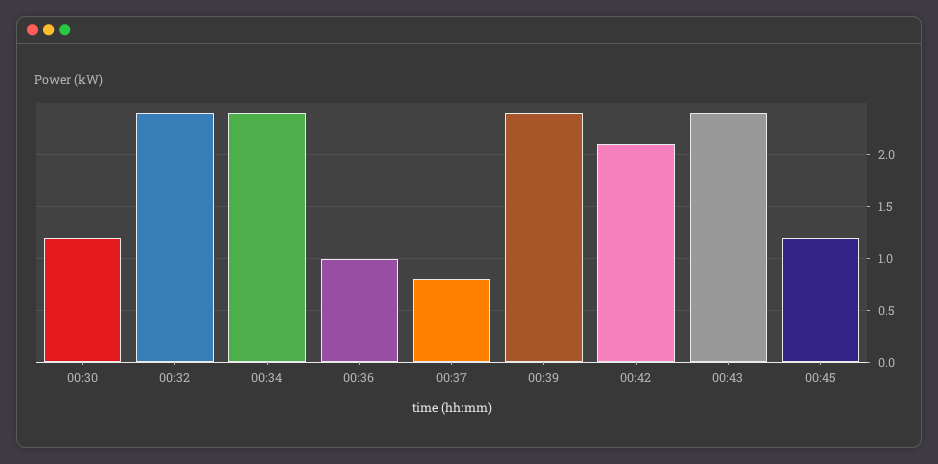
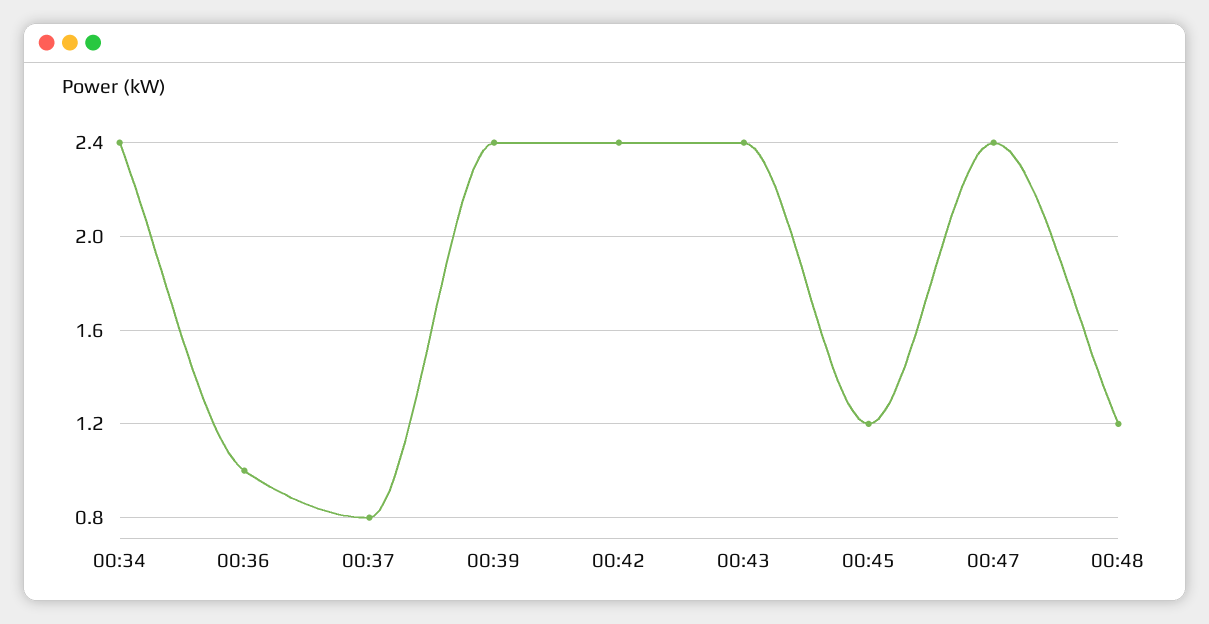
00:30: 1.2 -> none
00:32: 2.4 -> none
00:42: 2.1 -> 2.4
00:47: none -> 2.4
00:48: none -> 1.2

